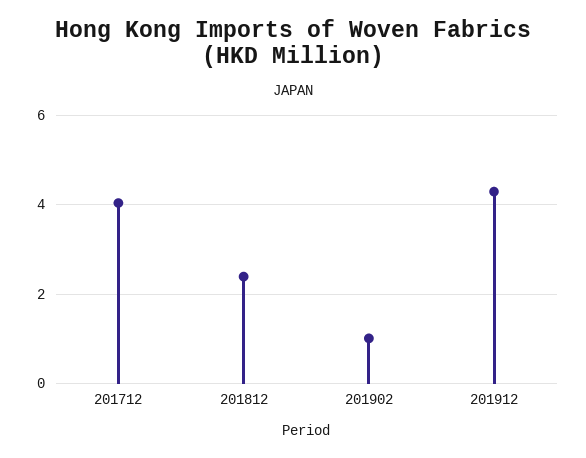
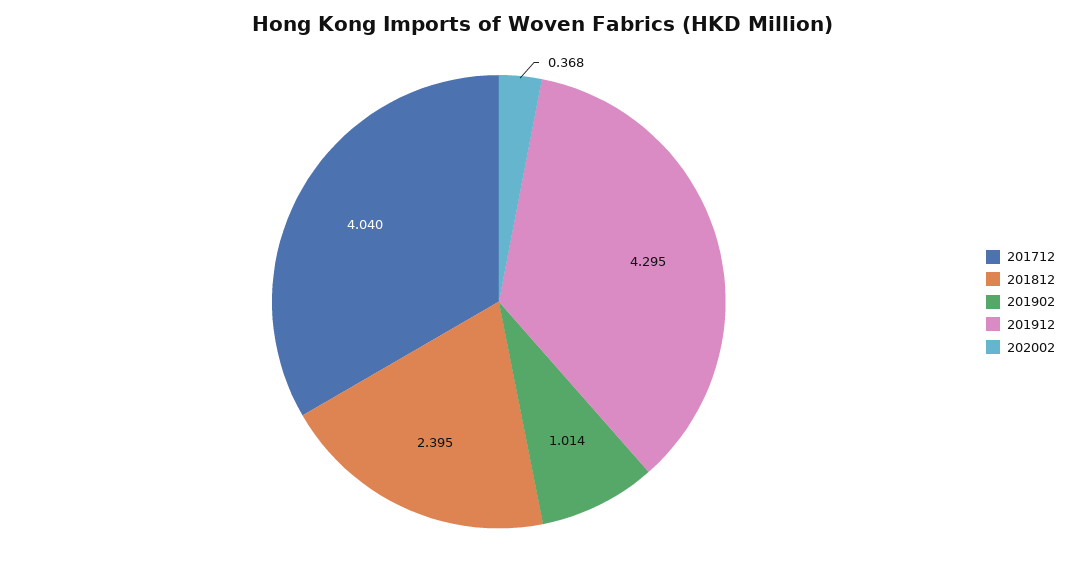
202002: none -> 0.368

